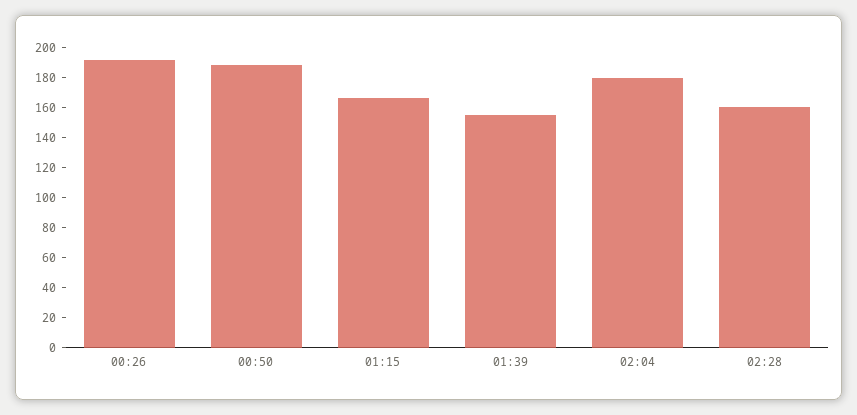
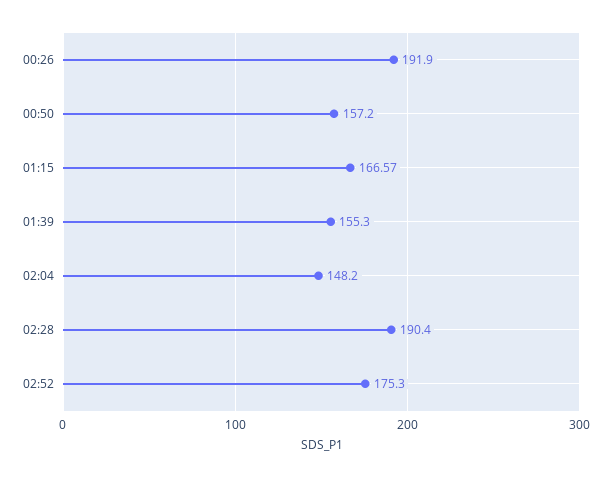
00:50: 190 -> 157.2
02:04: 180 -> 148.2
02:28: 160 -> 190.4
02:52: none -> 175.3

